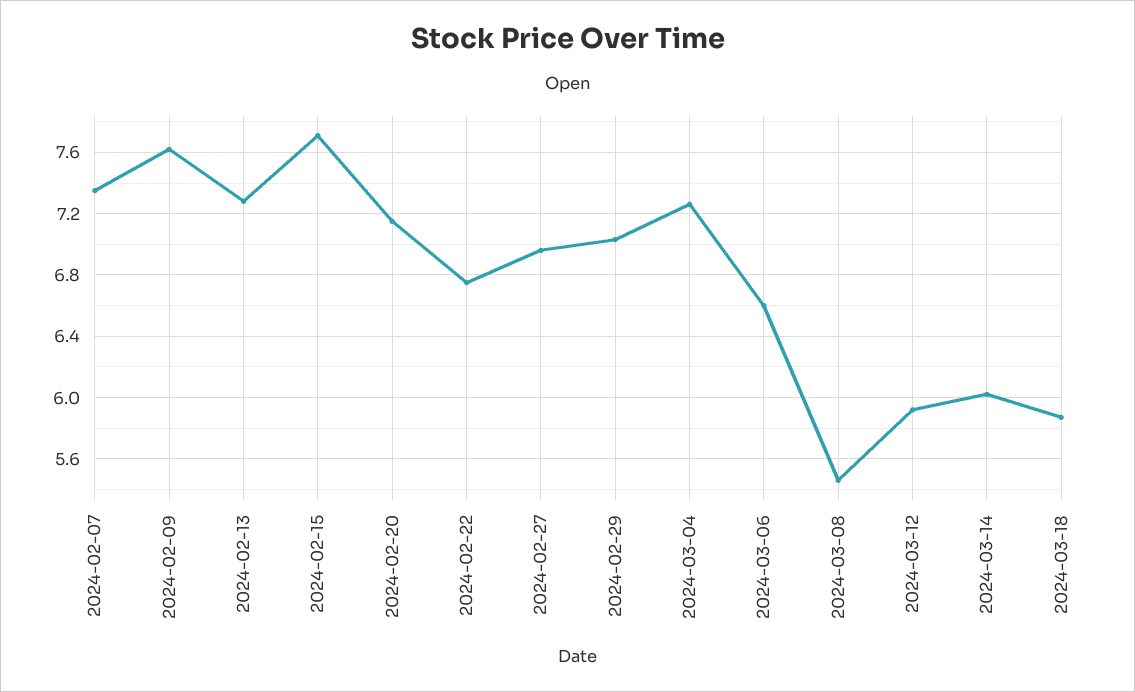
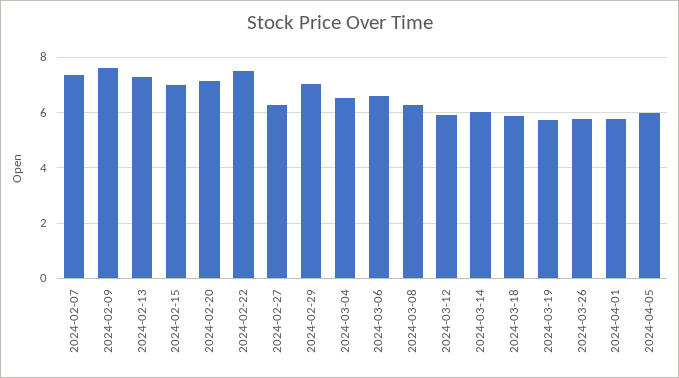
2024-02-15: 7.7 -> 7
2024-02-22: 6.75 -> 7.5
2024-02-27: 6.95 -> 6.25
2024-03-04: 7.25 -> 6.5
2024-03-08: 5.45 -> 6.25
2024-03-19: none -> 5.75
2024-03-26: none -> 5.75
2024-04-01: none -> 5.75
2024-04-05: none -> 6

